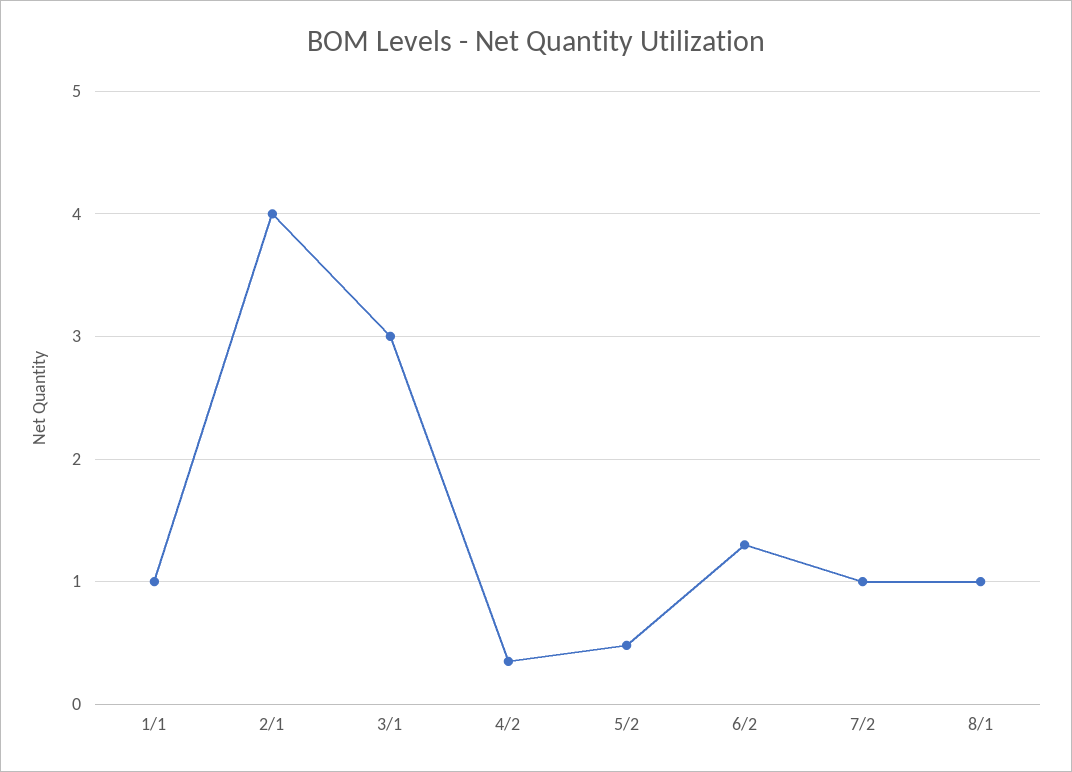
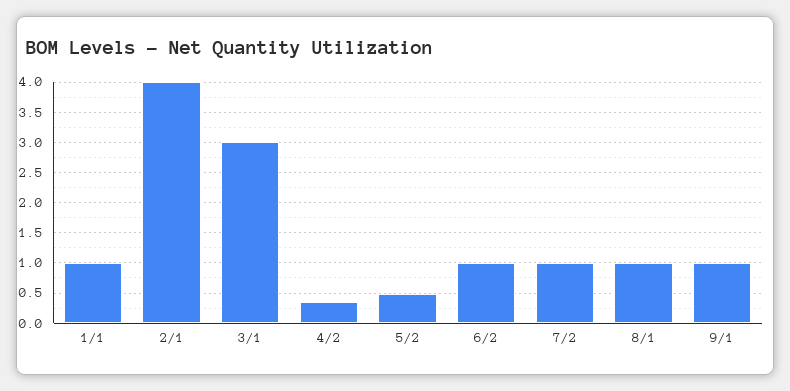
6/2: 1.3 -> 1
9/1: none -> 1

